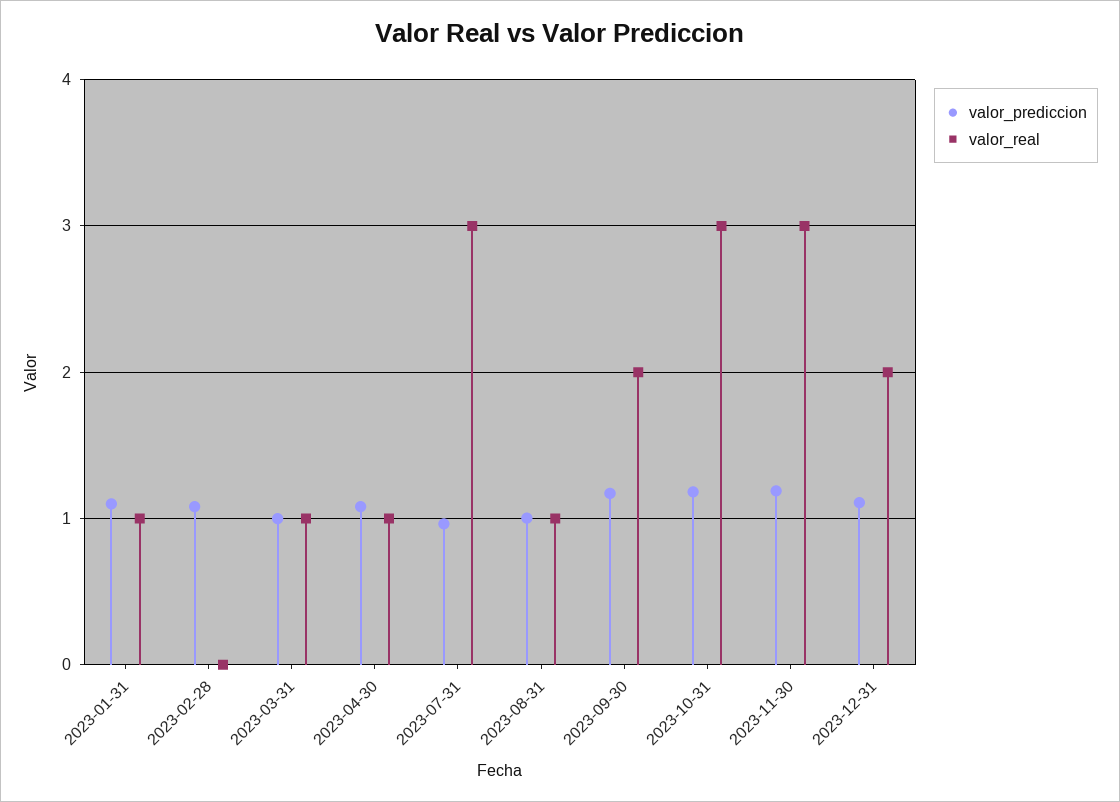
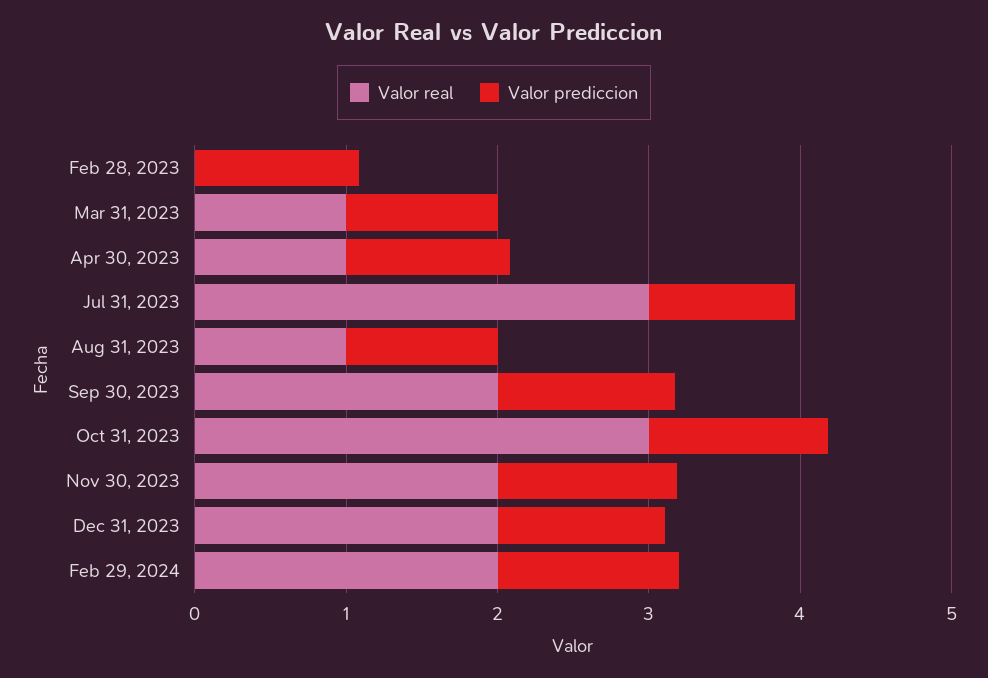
valor_prediccion, 2023-01-31: 1.1 -> none
valor_real, 2023-01-31: 1 -> none
valor_real, 2023-11-30: 3 -> 2
valor_real, Feb 29, 2024: none -> 2
valor_prediccion, Feb 29, 2024: none -> 1.2

